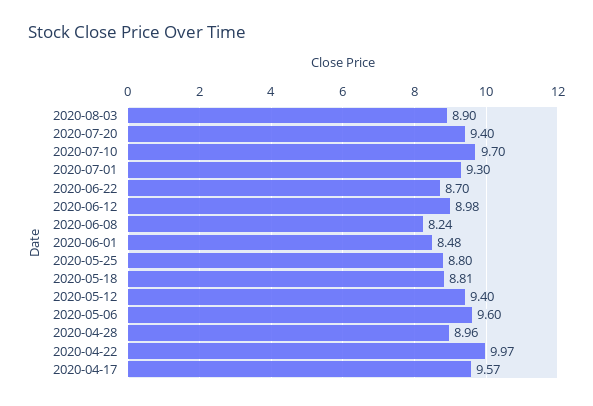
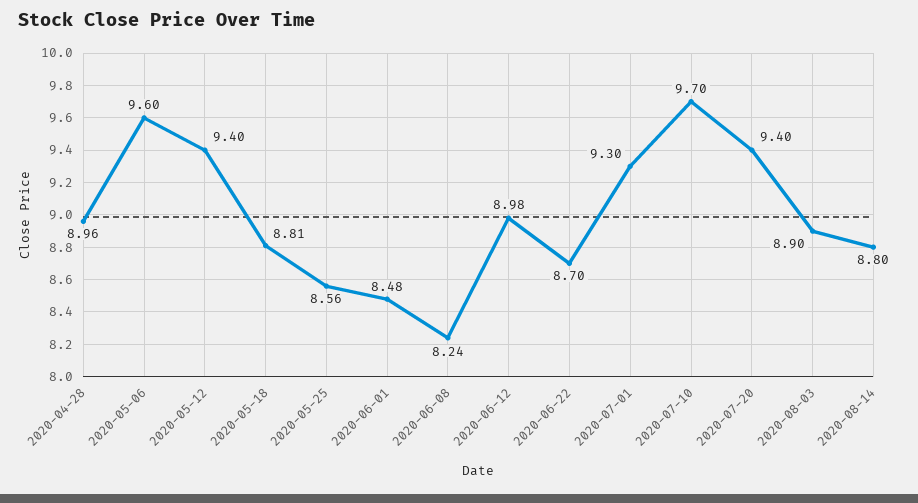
2020-05-25: 8.8 -> 8.56
2020-04-22: 9.97 -> none
2020-04-17: 9.57 -> none
2020-08-14: none -> 8.8

